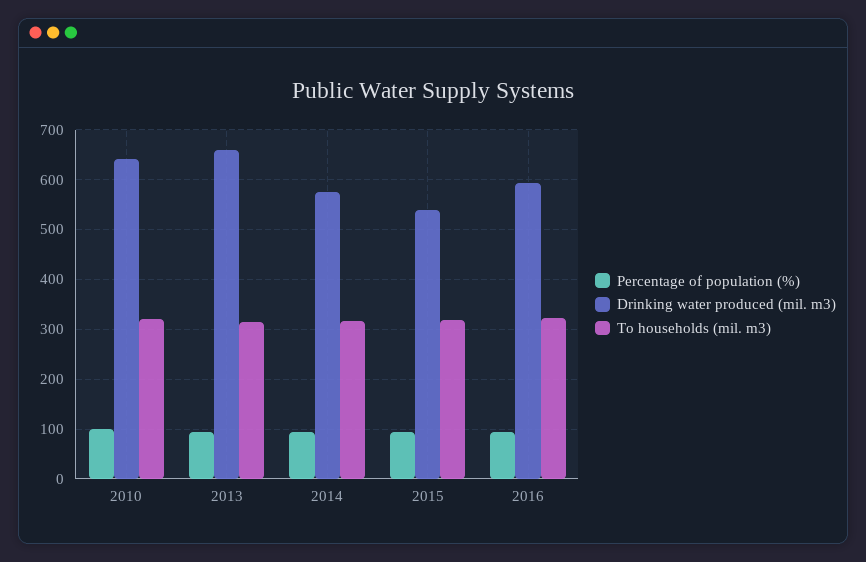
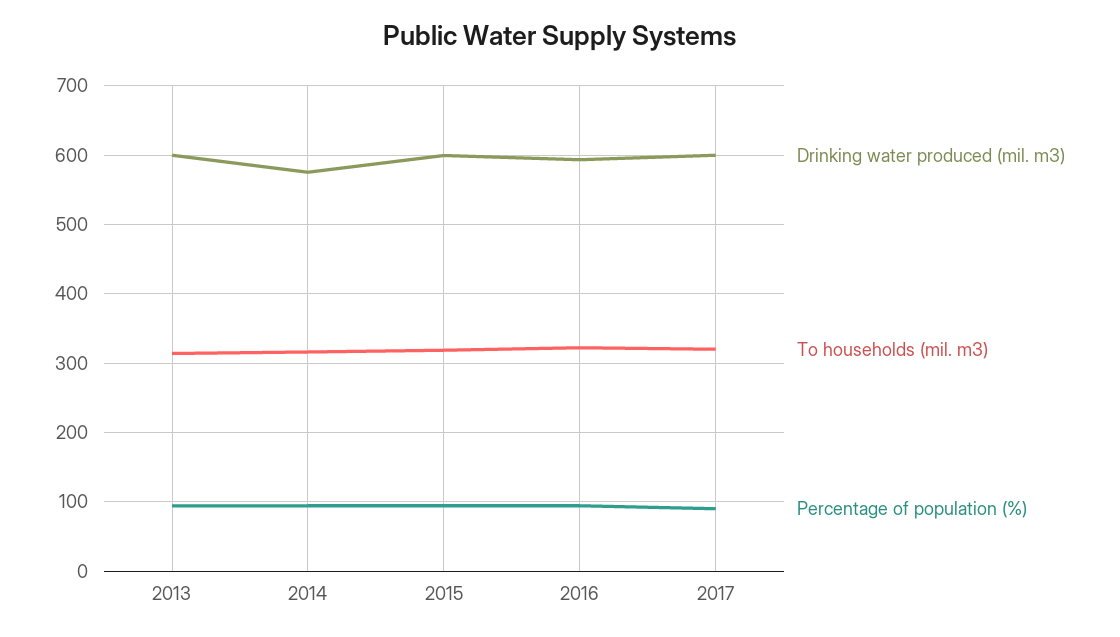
Percentage of population (%), 2010: 100 -> none
Drinking water produced (mil. m3), 2010: 640 -> none
To households (mil. m3), 2010: 320 -> none
Drinking water produced (mil. m3), 2013: 660 -> 600
Drinking water produced (mil. m3), 2015: 540 -> 600
Drinking water produced (mil. m3), 2017: none -> 600
To households (mil. m3), 2017: none -> 320
Percentage of population (%), 2017: none -> 90

